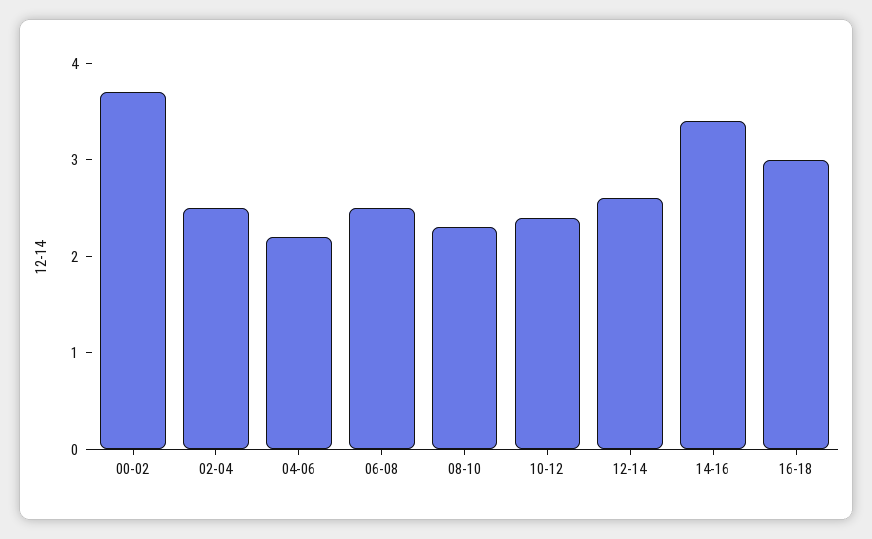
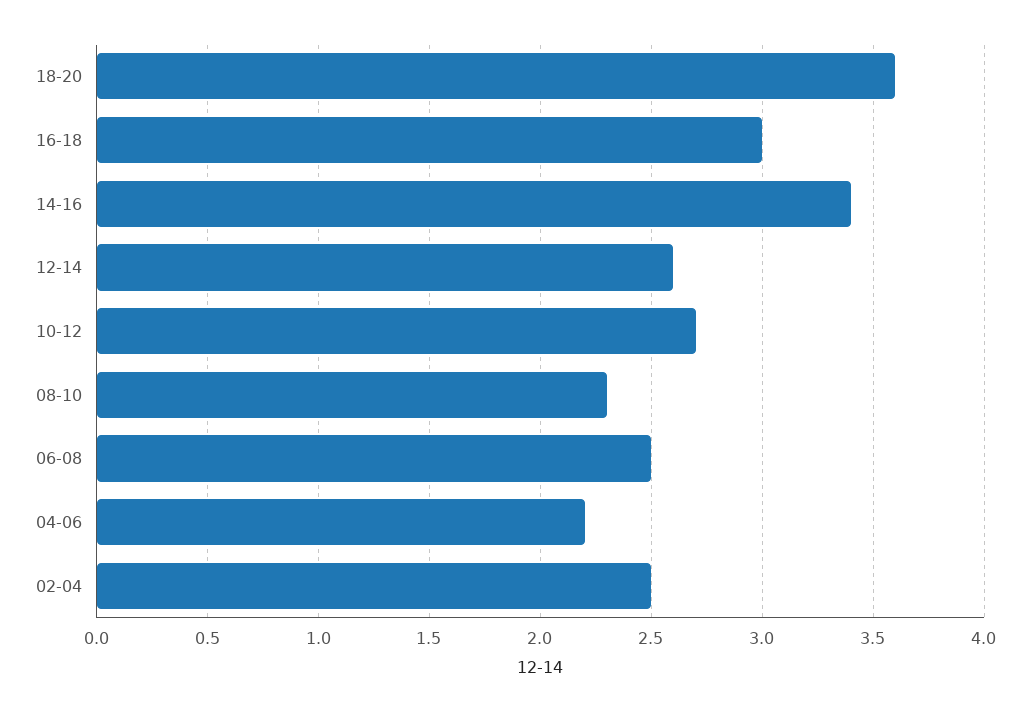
00-02: 3.7 -> none
10-12: 2.4 -> 2.7
18-20: none -> 3.6

